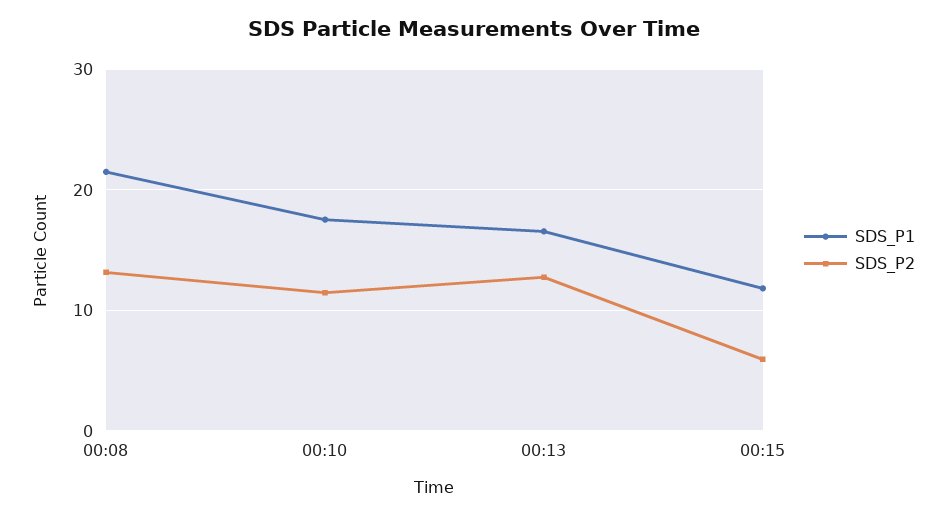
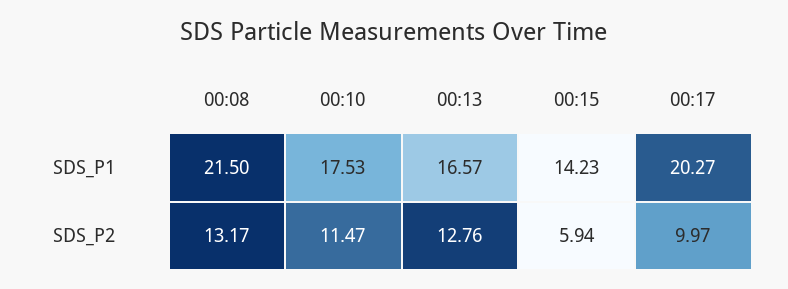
SDS_P1, 00:15: 12 -> 14.23
SDS_P1, 00:17: none -> 20.27
SDS_P2, 00:17: none -> 9.97

